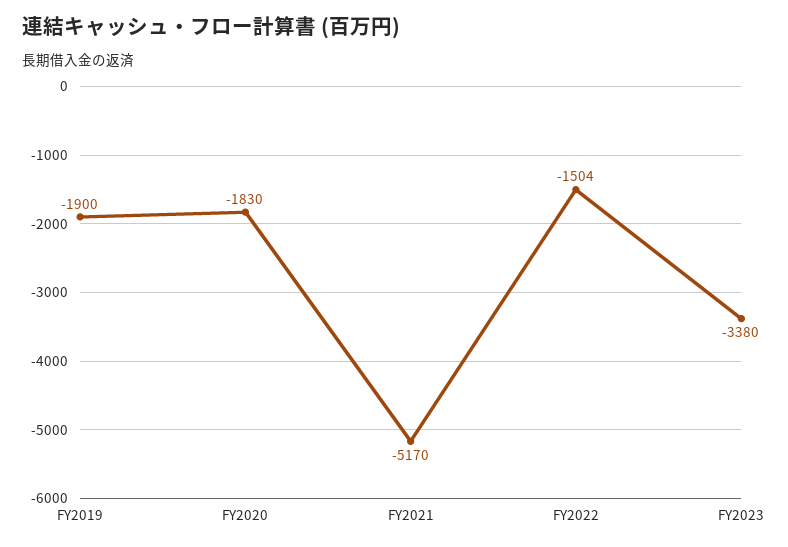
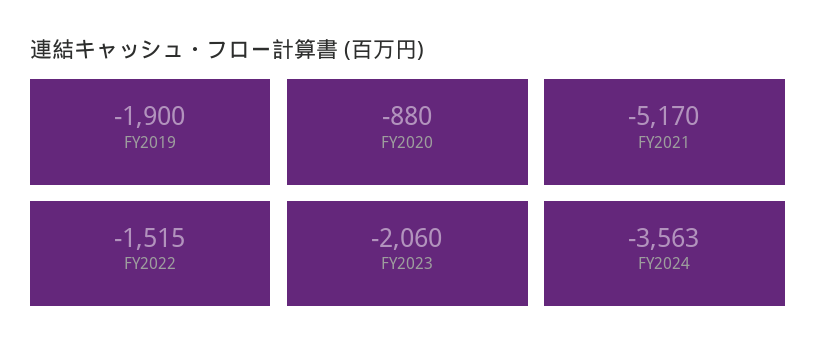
FY2020: -1830 -> -880
FY2022: -1504 -> -1515
FY2023: -3380 -> -2060
FY2024: none -> -3563

